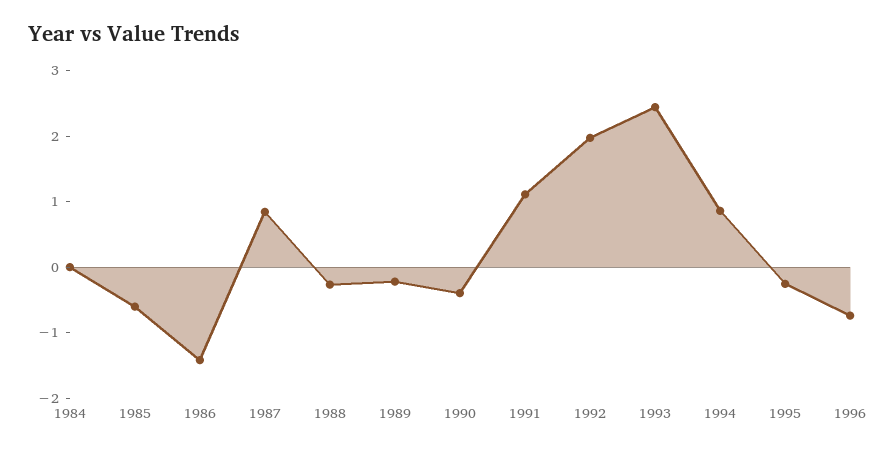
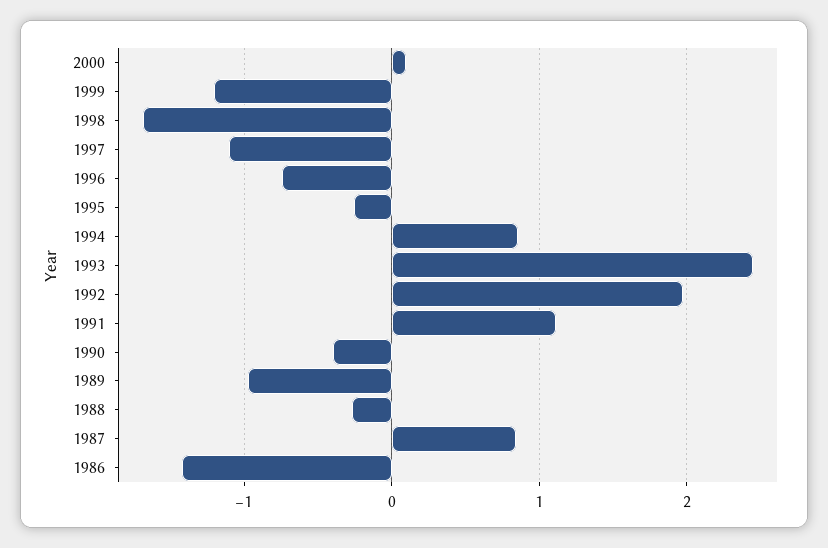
1984: 0 -> none
1985: -0.6 -> none
1989: -0.2 -> -1
2000: none -> 0.1
1999: none -> -1.2
1998: none -> -1.7
1997: none -> -1.1

